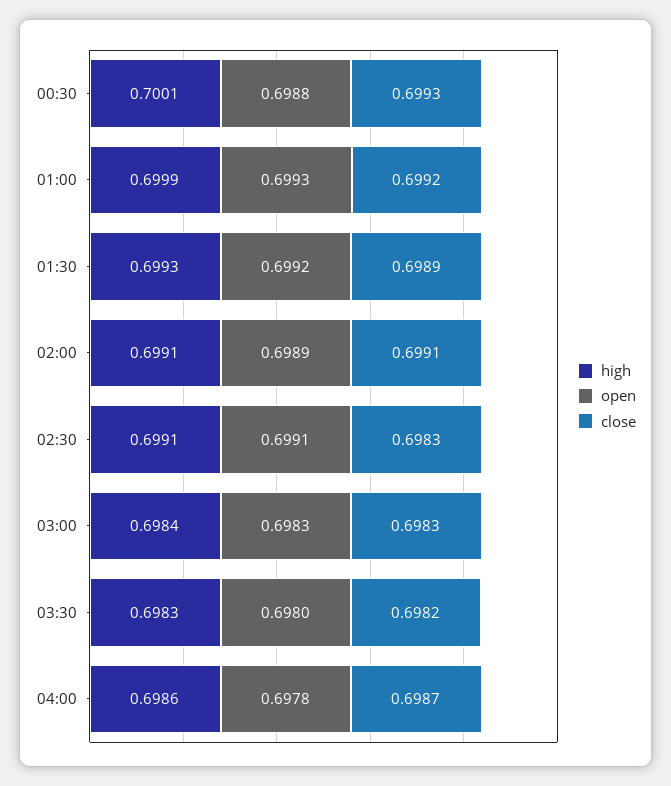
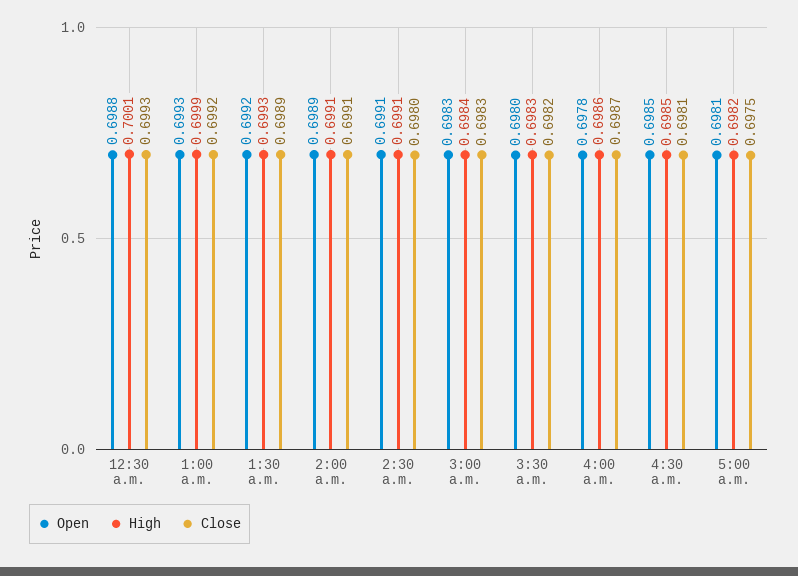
close, 02:30: 0.6983 -> 0.698
open, 4:30 a.m.: none -> 0.6985
high, 4:30 a.m.: none -> 0.6985
close, 4:30 a.m.: none -> 0.6981
open, 5:00 a.m.: none -> 0.6981
high, 5:00 a.m.: none -> 0.6982
close, 5:00 a.m.: none -> 0.6975

